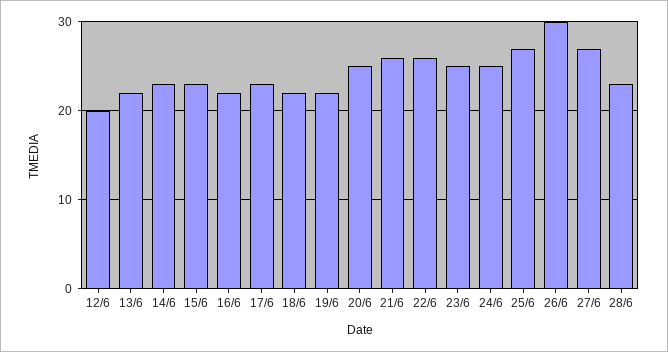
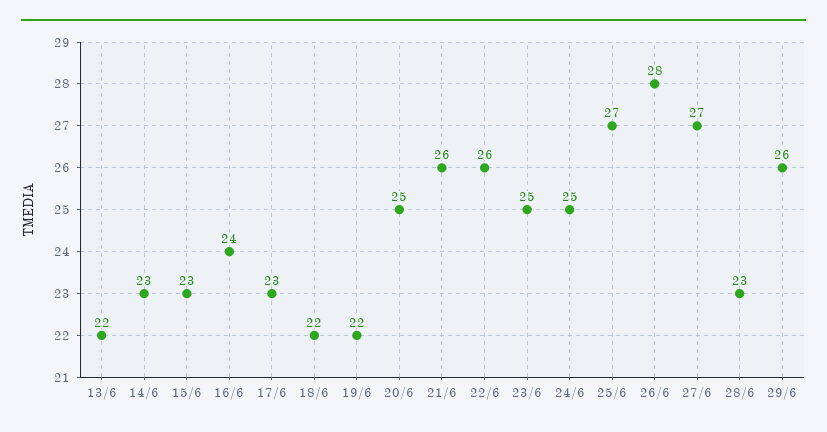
12/6: 20 -> none
16/6: 22 -> 24
26/6: 30 -> 28
29/6: none -> 26

